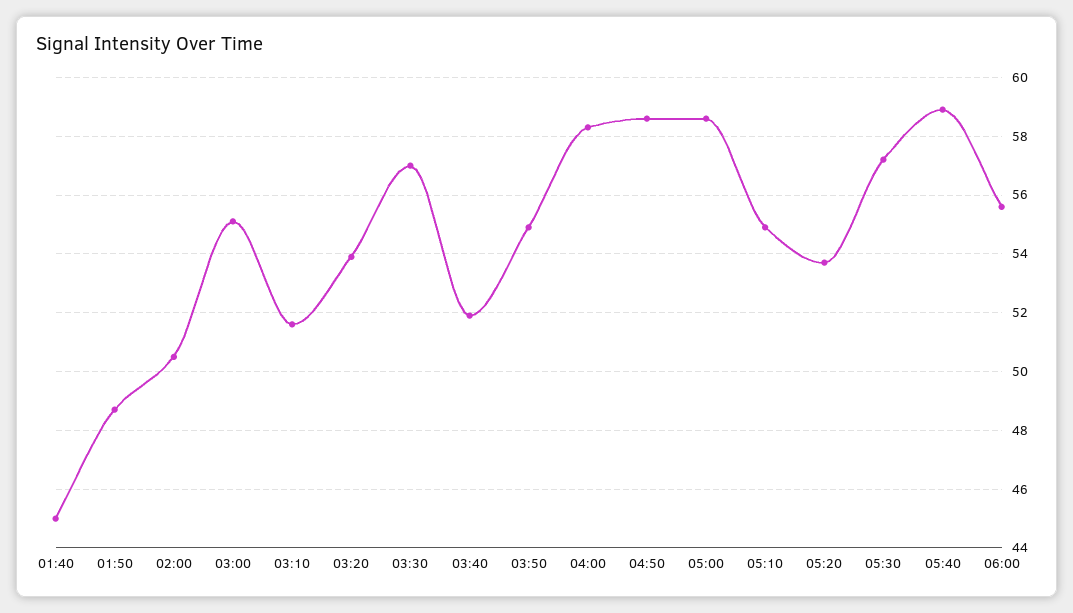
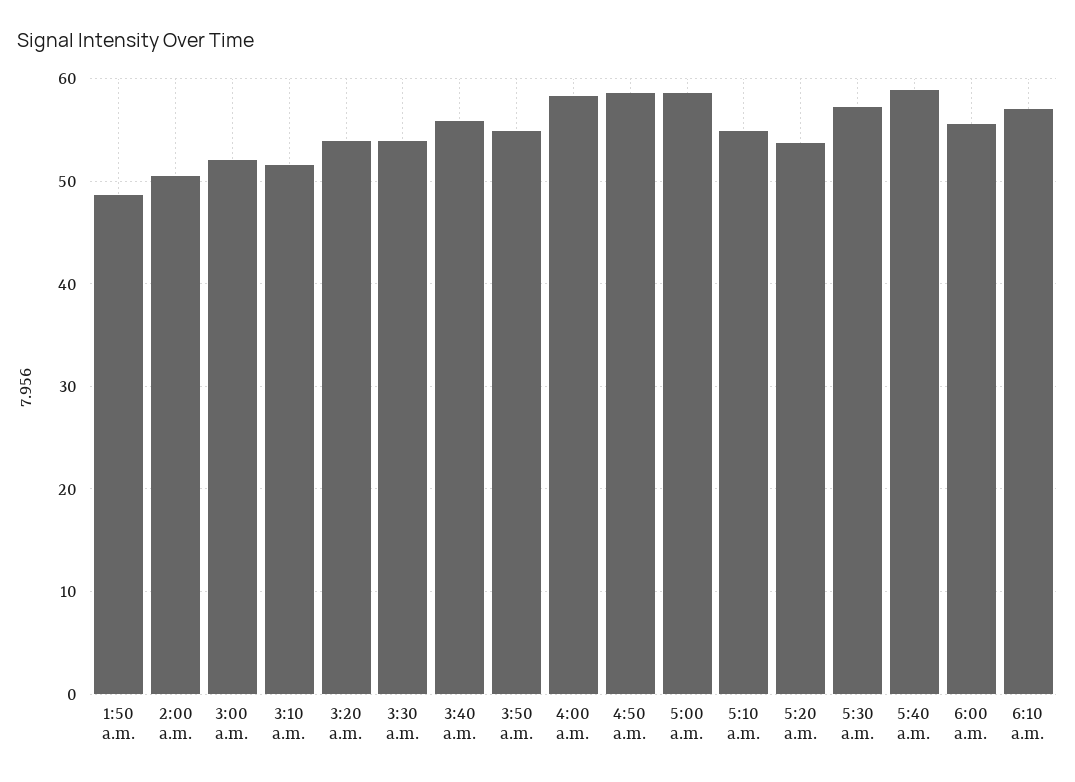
01:40: 45 -> none
03:00: 55 -> 52
03:30: 57 -> 54
03:40: 52 -> 56
6:10 a.m.: none -> 57

